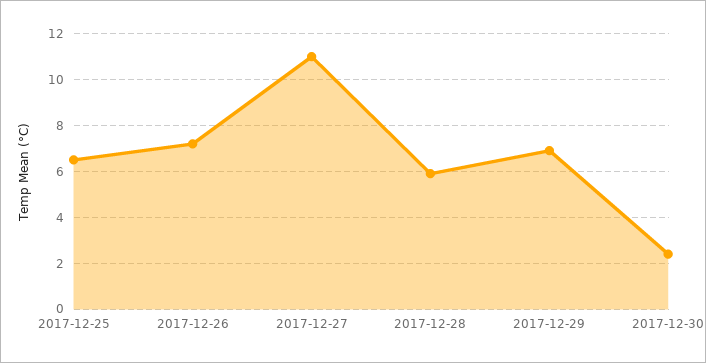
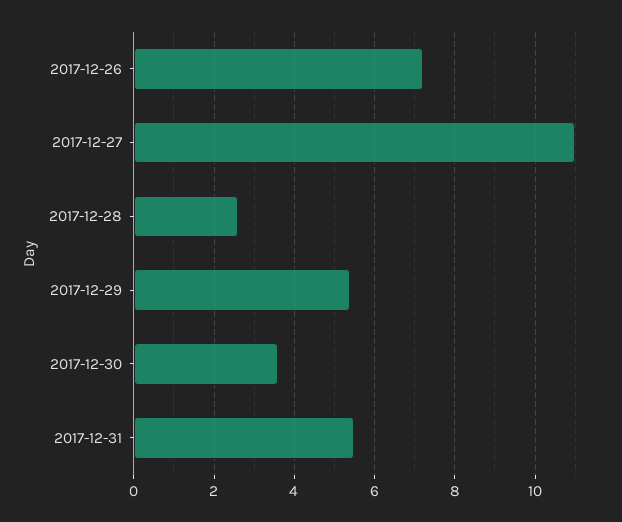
2017-12-25: 6.5 -> none
2017-12-28: 6 -> 2.5
2017-12-29: 7 -> 5.5
2017-12-30: 2.5 -> 3.5
2017-12-31: none -> 5.5

